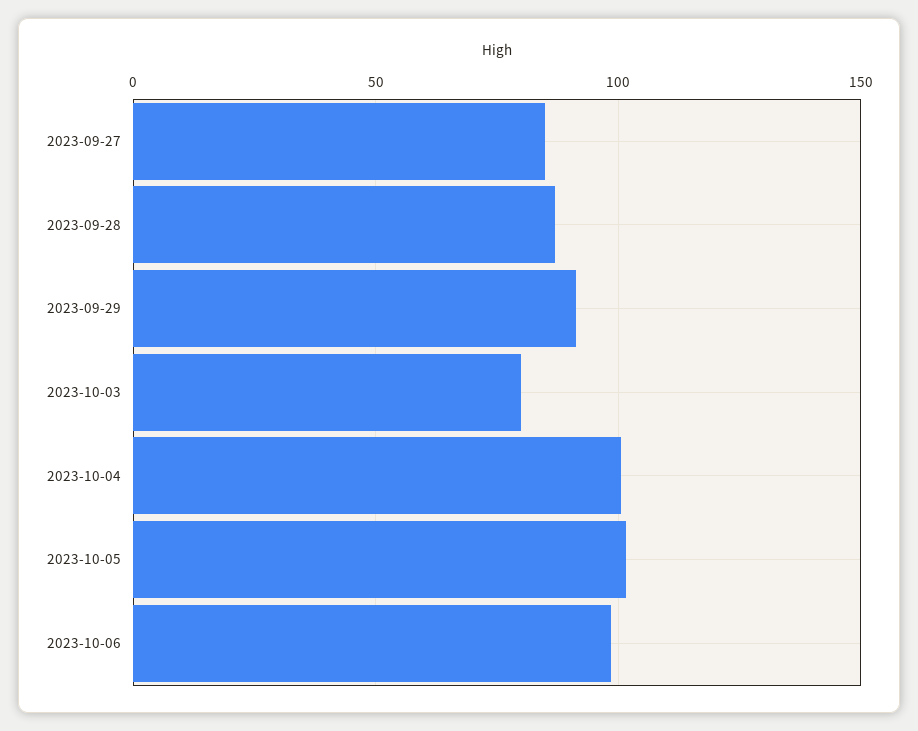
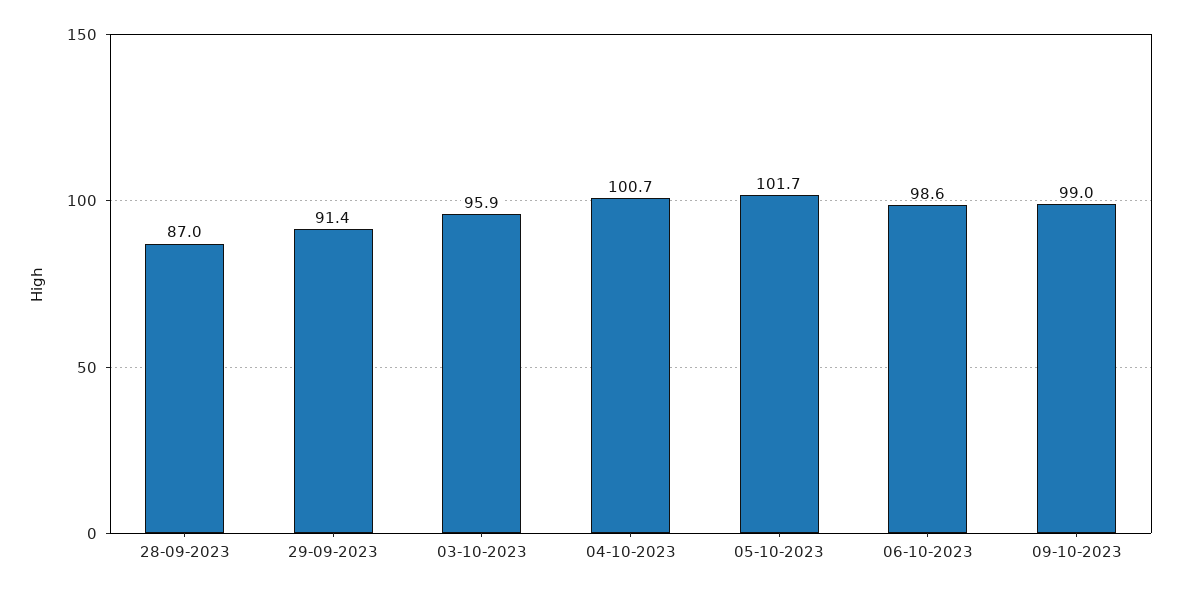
2023-09-27: 85 -> none
2023-10-03: 80 -> 95.9
09-10-2023: none -> 99

